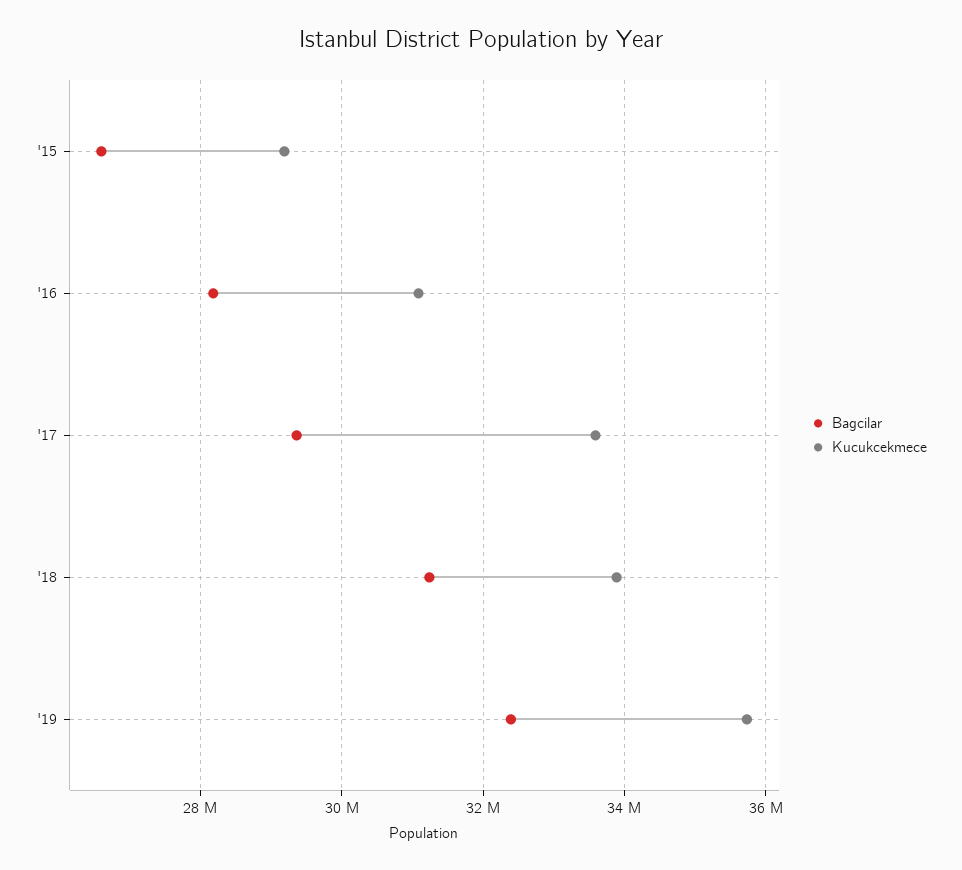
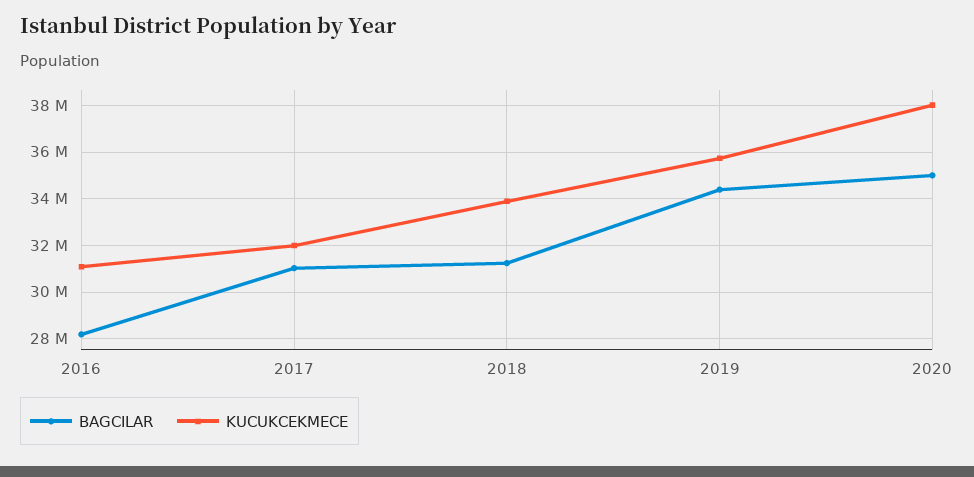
Bagcilar, '15: 26600000 -> none
Kucukcekmece, '15: 29200000 -> none
Bagcilar, '17: 29400000 -> 31000000
Kucukcekmece, '17: 33600000 -> 32000000
Bagcilar, '19: 32400000 -> 34500000
Bagcilar, 2020: none -> 35000000
Kucukcekmece, 2020: none -> 38000000

